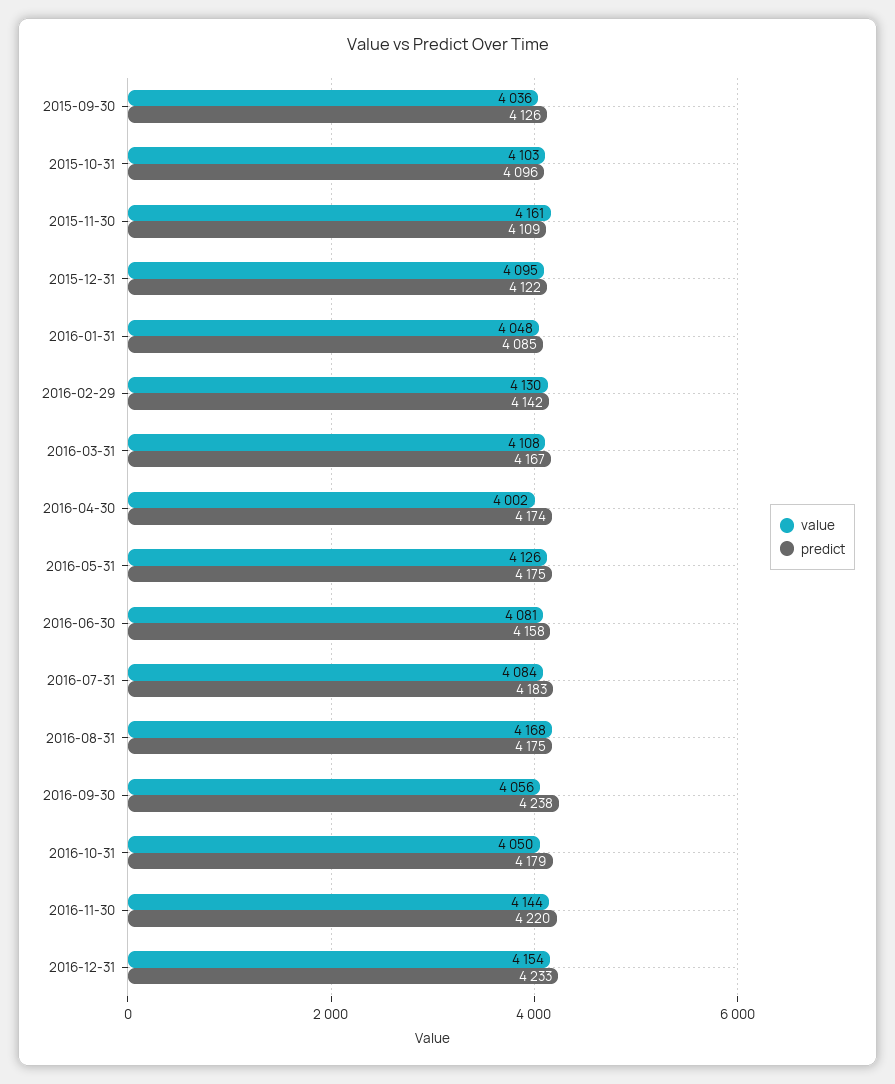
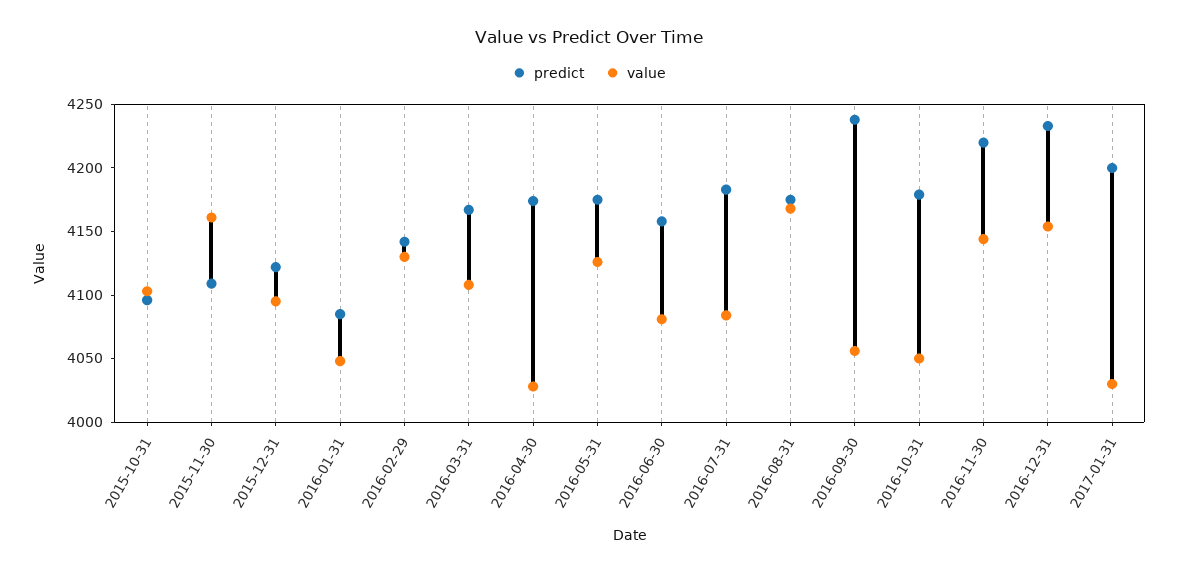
value, 2015-09-30: 4036 -> none
predict, 2015-09-30: 4126 -> none
value, 2016-04-30: 4002 -> 4030
predict, 2017-01-31: none -> 4200
value, 2017-01-31: none -> 4030

